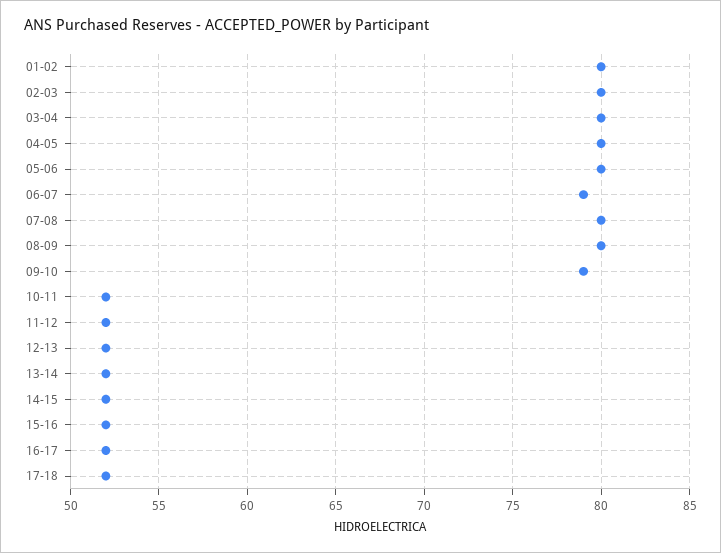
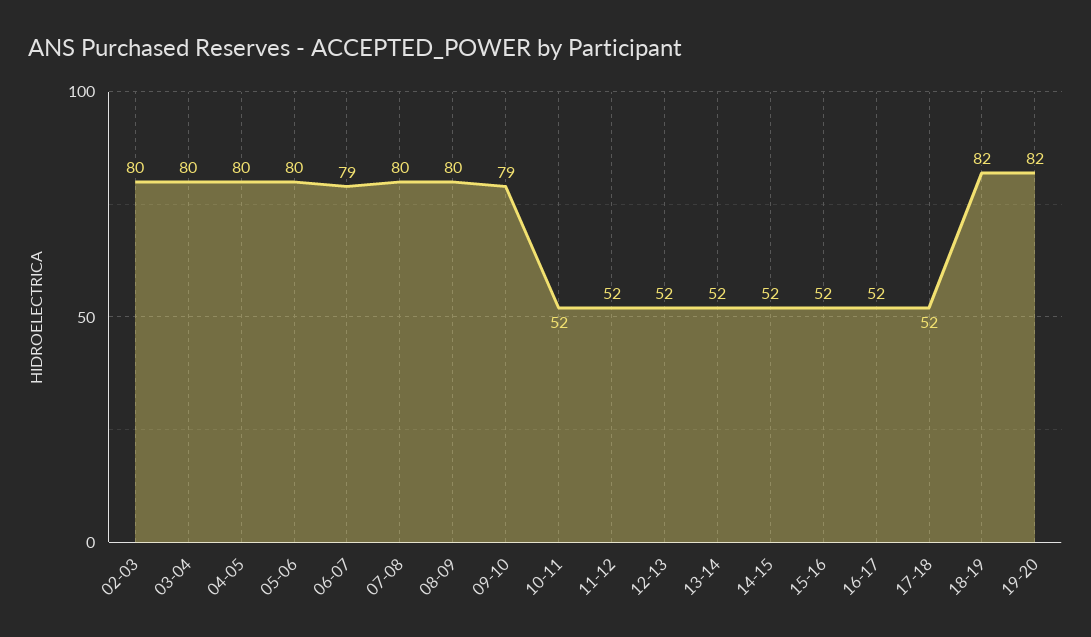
01-02: 80 -> none
18-19: none -> 82
19-20: none -> 82

